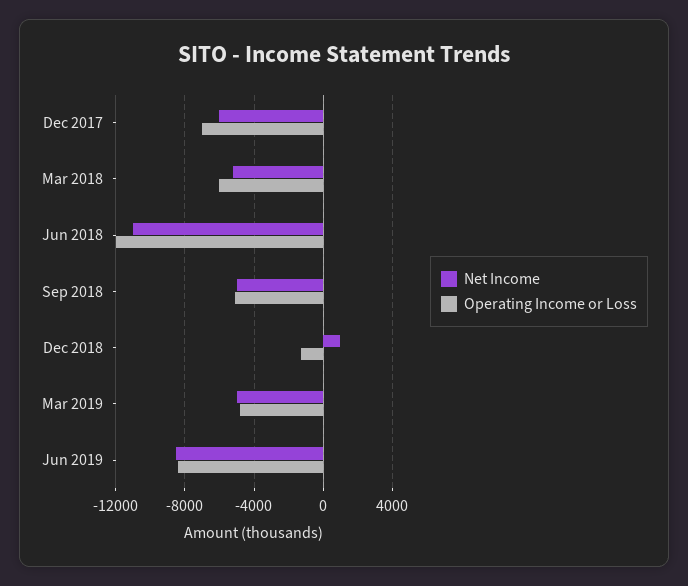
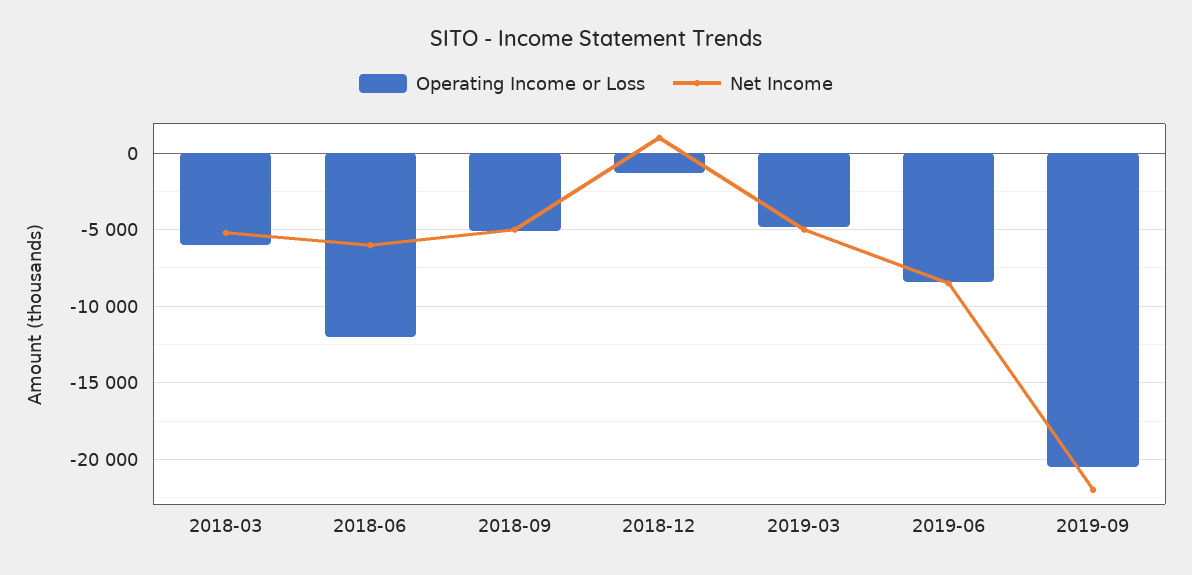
Net Income, Dec 2017: -6000 -> none
Operating Income or Loss, Dec 2017: -7000 -> none
Net Income, Jun 2018: -11000 -> -6000
Operating Income or Loss, 2019-09: none -> -20500
Net Income, 2019-09: none -> -22000

